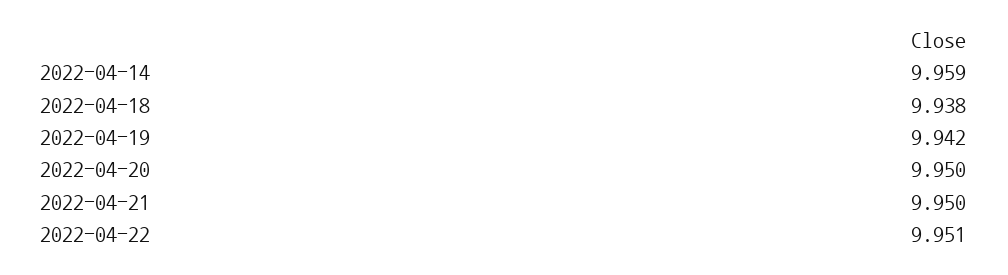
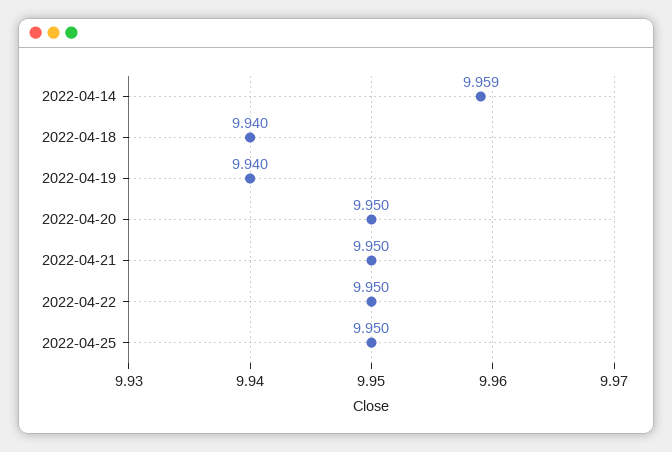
2022-04-18: 9.938 -> 9.94
2022-04-19: 9.942 -> 9.94
2022-04-22: 9.951 -> 9.95
2022-04-25: none -> 9.95

